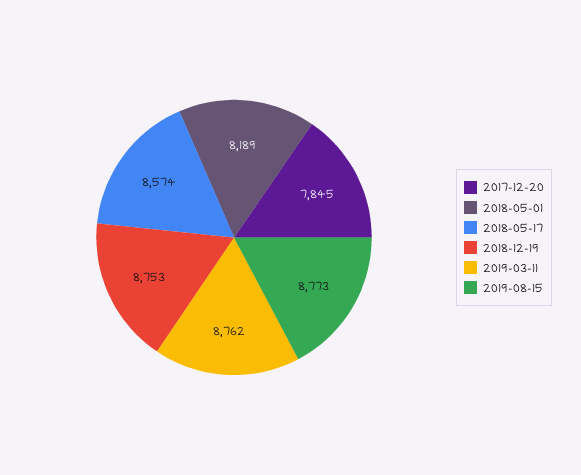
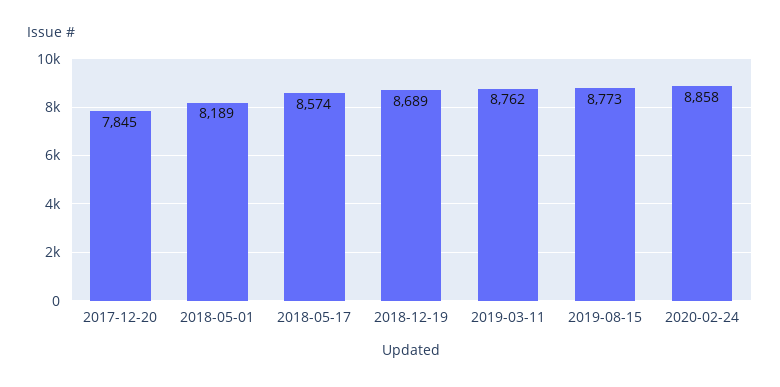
2018-12-19: 8753 -> 8689
2020-02-24: none -> 8858

